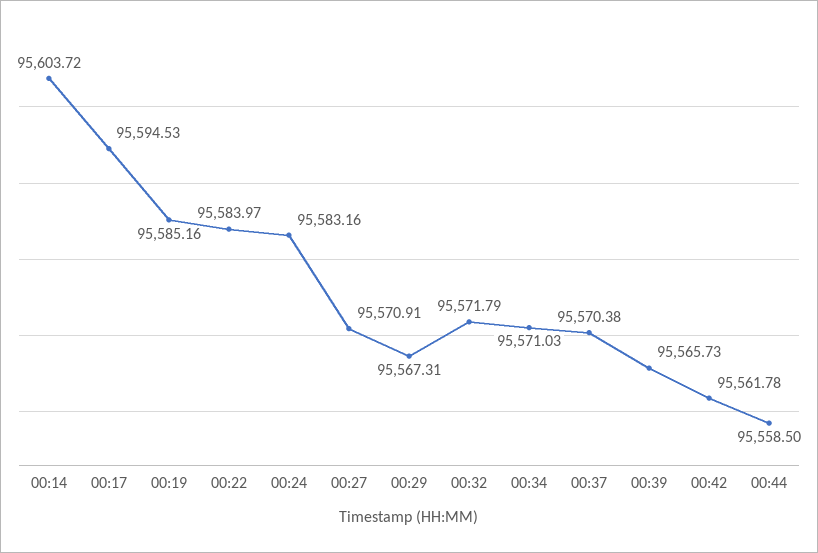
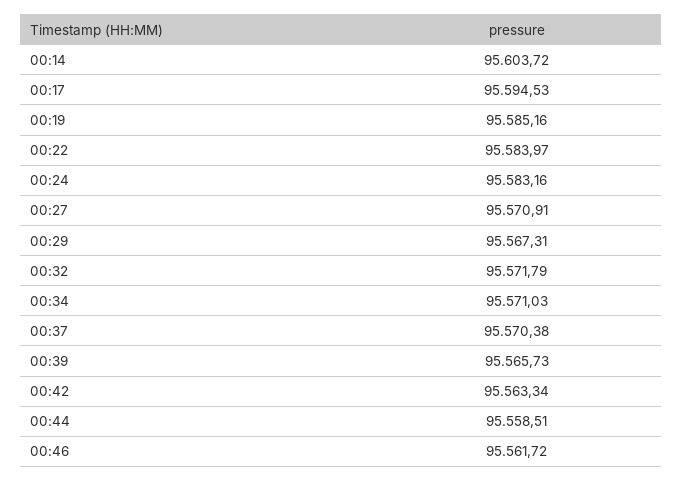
00:42: 95561.78 -> 95563.34
00:44: 95558.5 -> 95558.51
00:46: none -> 95561.72

